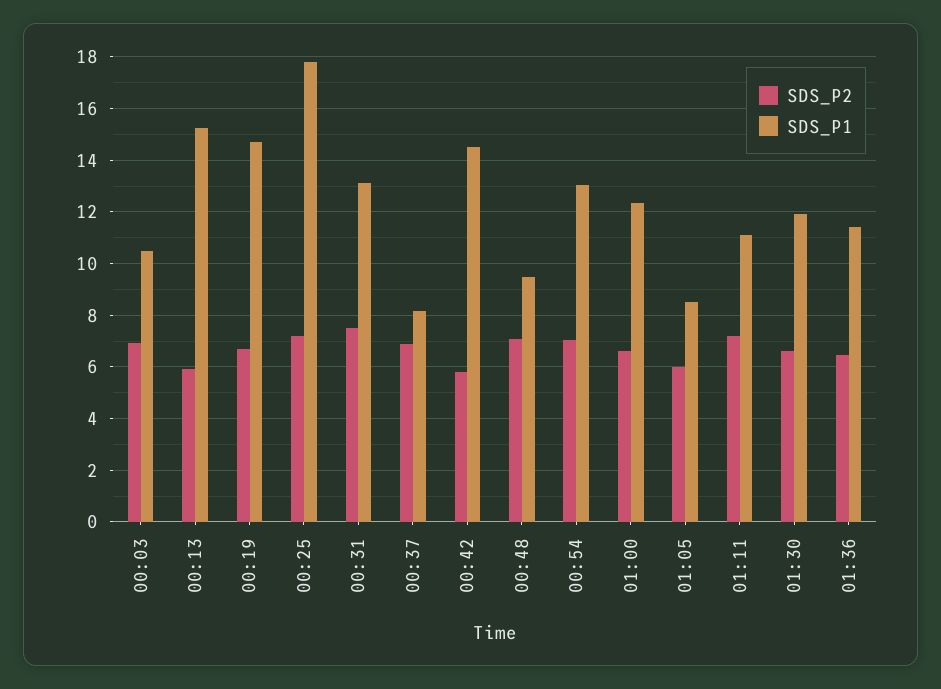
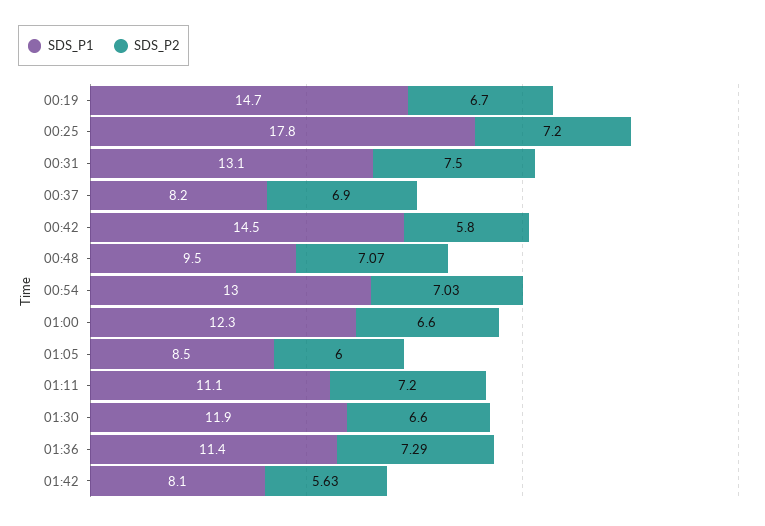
SDS_P2, 00:03: 7 -> none
SDS_P1, 00:03: 10.5 -> none
SDS_P2, 00:13: 6 -> none
SDS_P1, 00:13: 15.25 -> none
SDS_P2, 01:36: 6.5 -> 7.29
SDS_P1, 01:42: none -> 8.1
SDS_P2, 01:42: none -> 5.63

